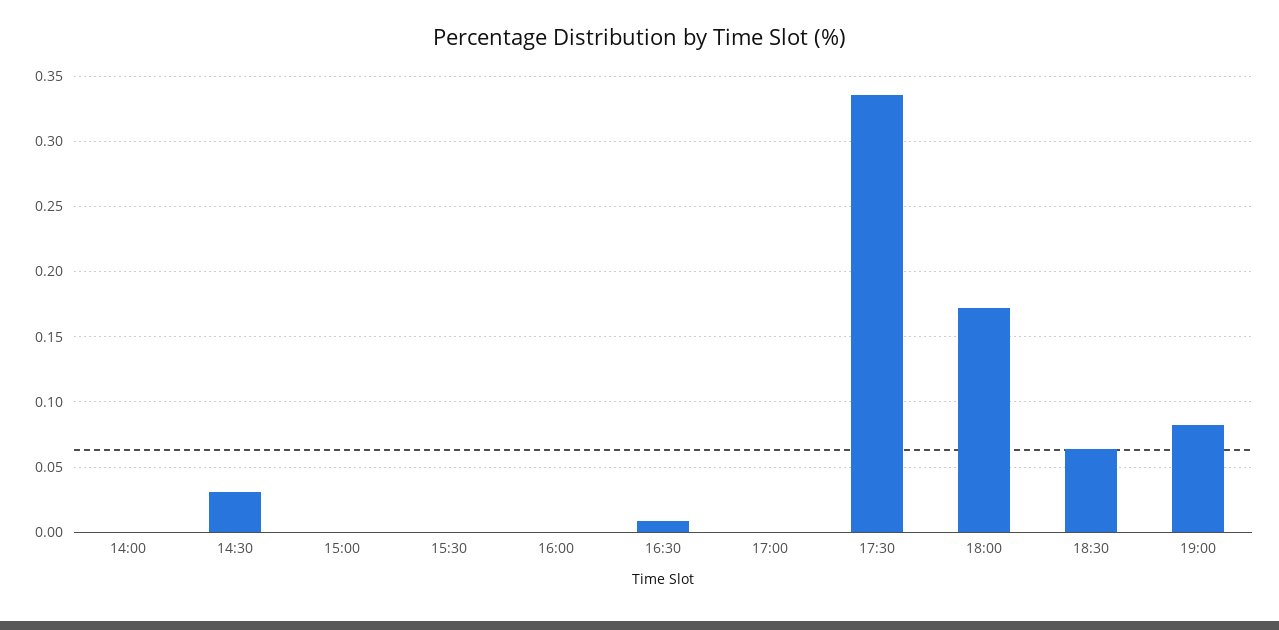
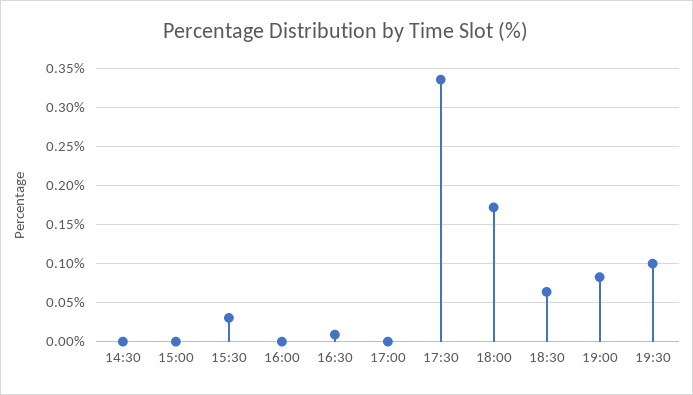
14:00: 0 -> none
14:30: 0.03 -> 0
15:30: 0 -> 0.03
19:30: none -> 0.1

